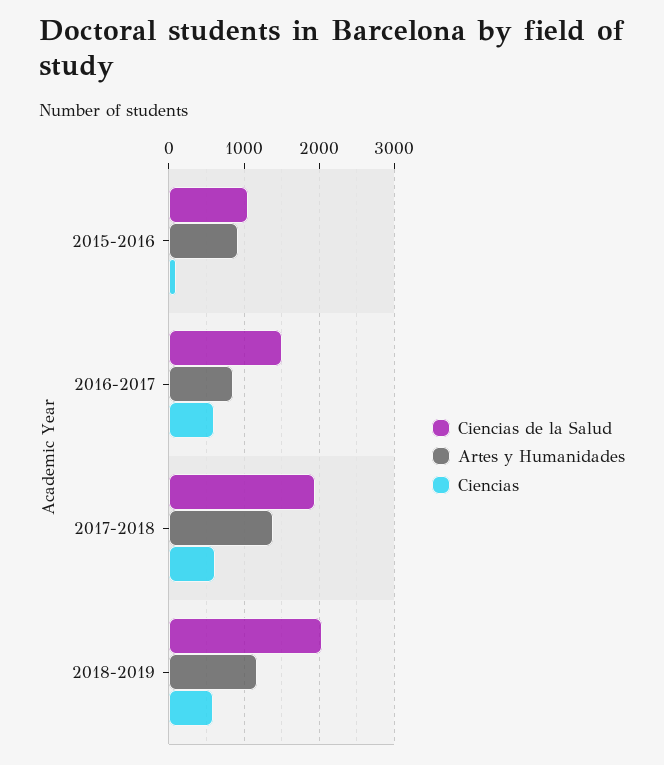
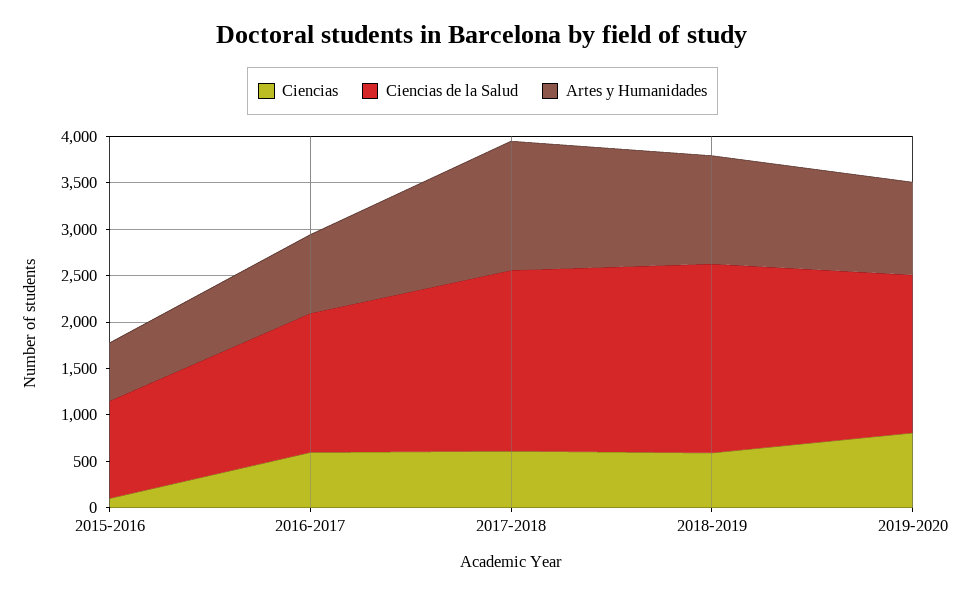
Artes y Humanidades, 2015-2016: 900 -> 600
Ciencias, 2019-2020: none -> 800
Ciencias de la Salud, 2019-2020: none -> 1700
Artes y Humanidades, 2019-2020: none -> 1000

